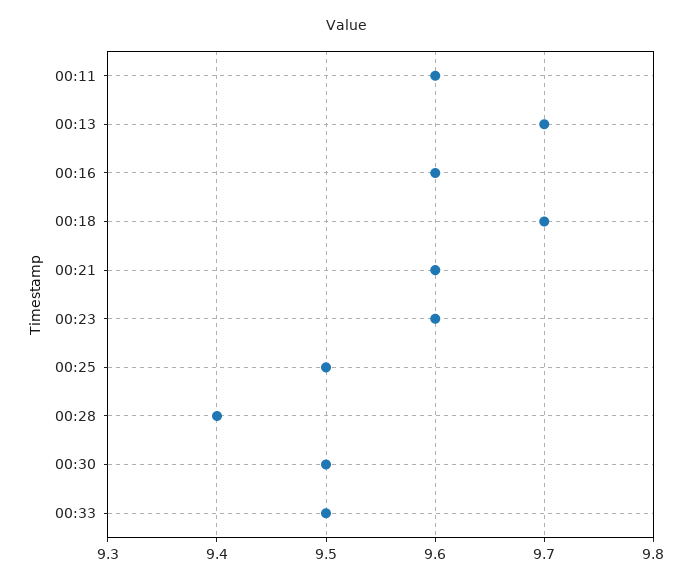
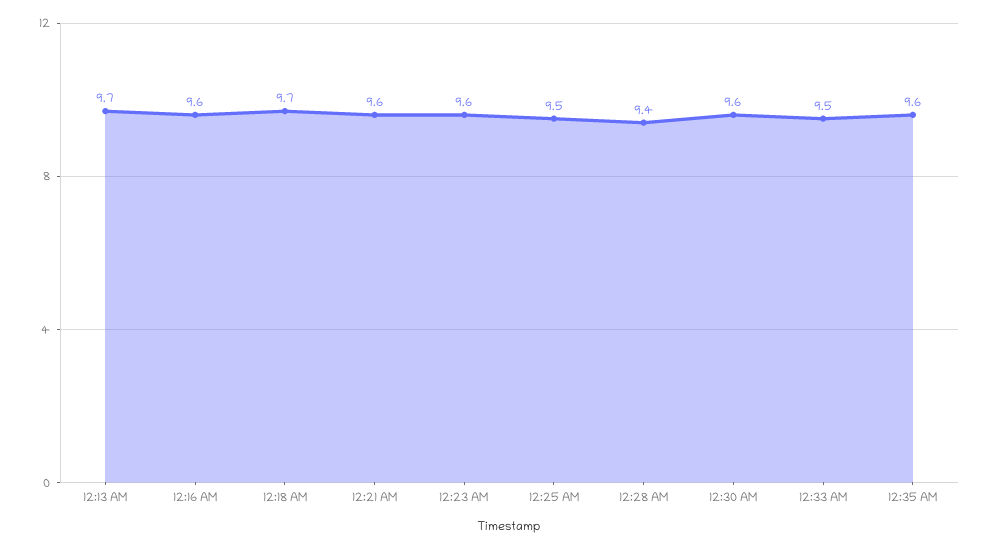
00:11: 9.6 -> none
00:30: 9.5 -> 9.6
12:35 AM: none -> 9.6

